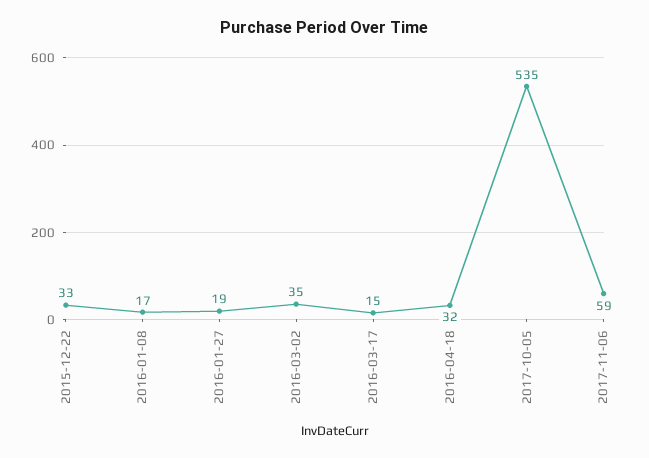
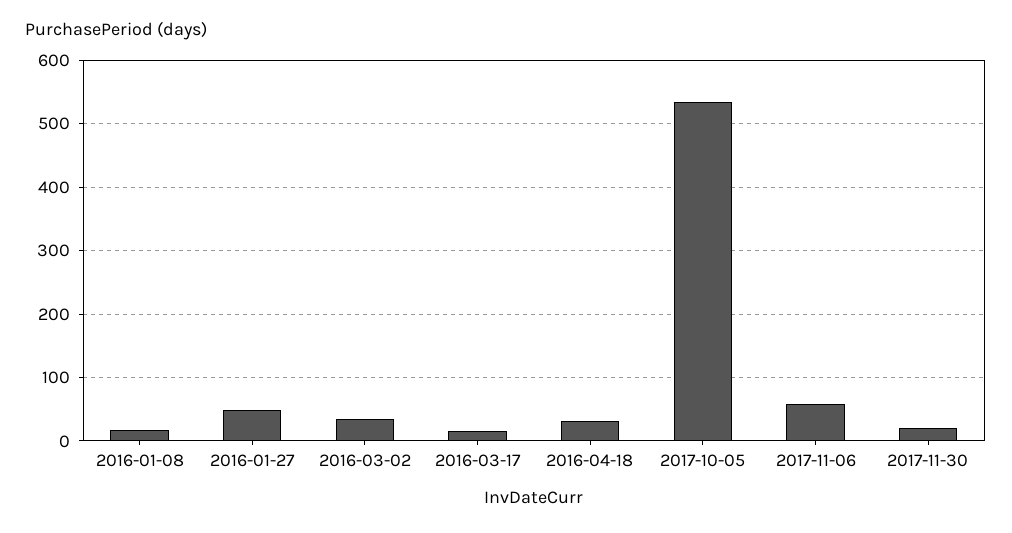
2015-12-22: 33 -> none
2016-01-27: 19 -> 50
2017-11-30: none -> 20

